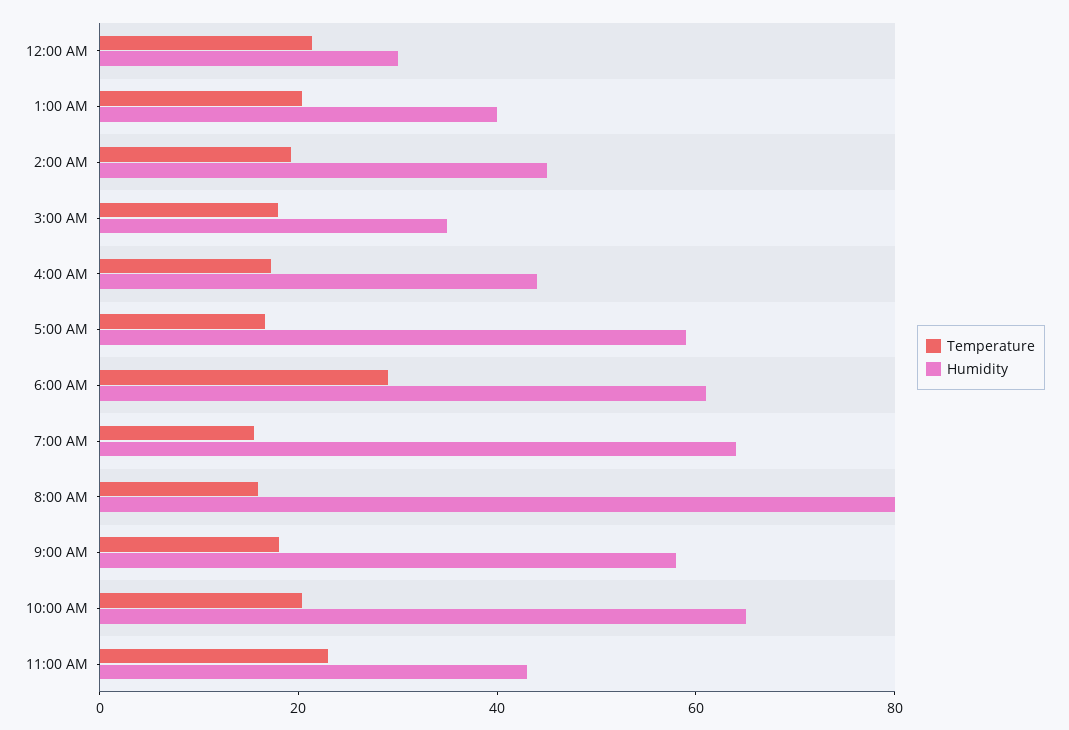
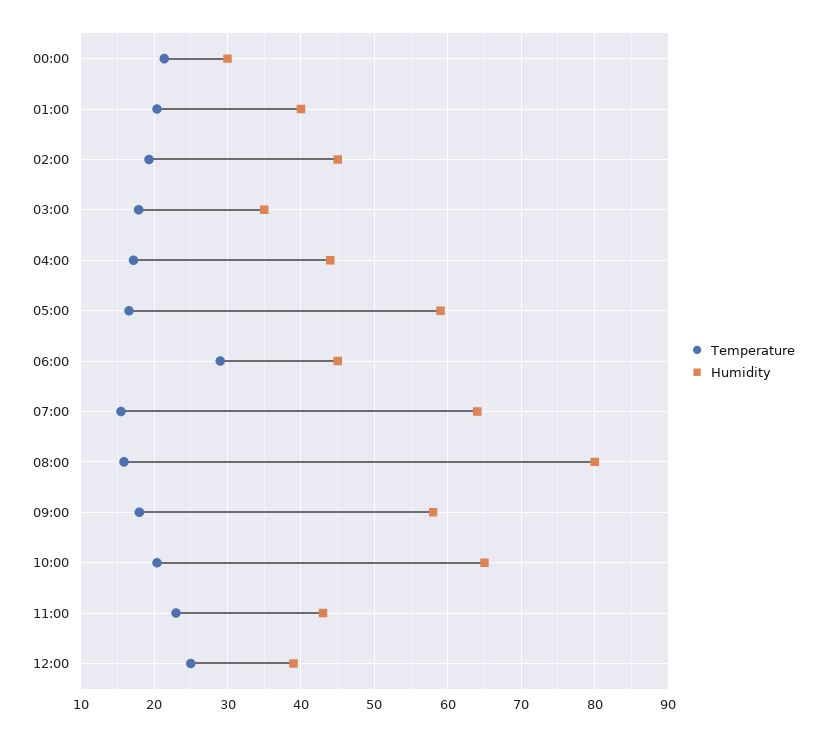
Humidity, 6:00 AM: 60 -> 45
Temperature, 12:00: none -> 25
Humidity, 12:00: none -> 39

